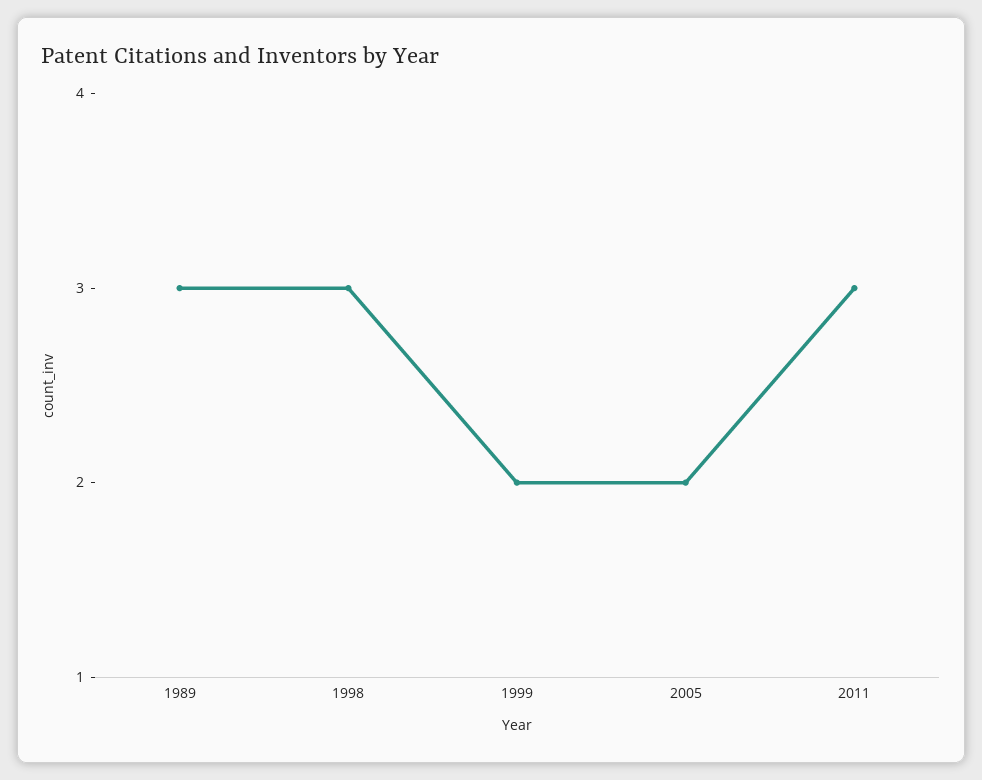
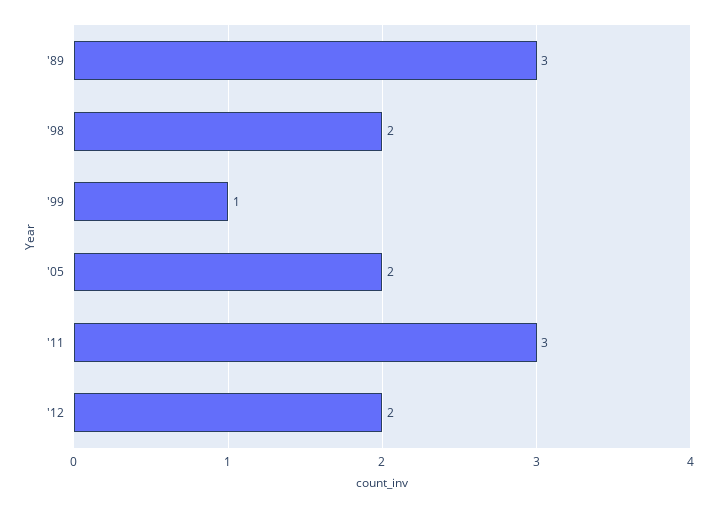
1998: 3 -> 2
1999: 2 -> 1
'12: none -> 2

